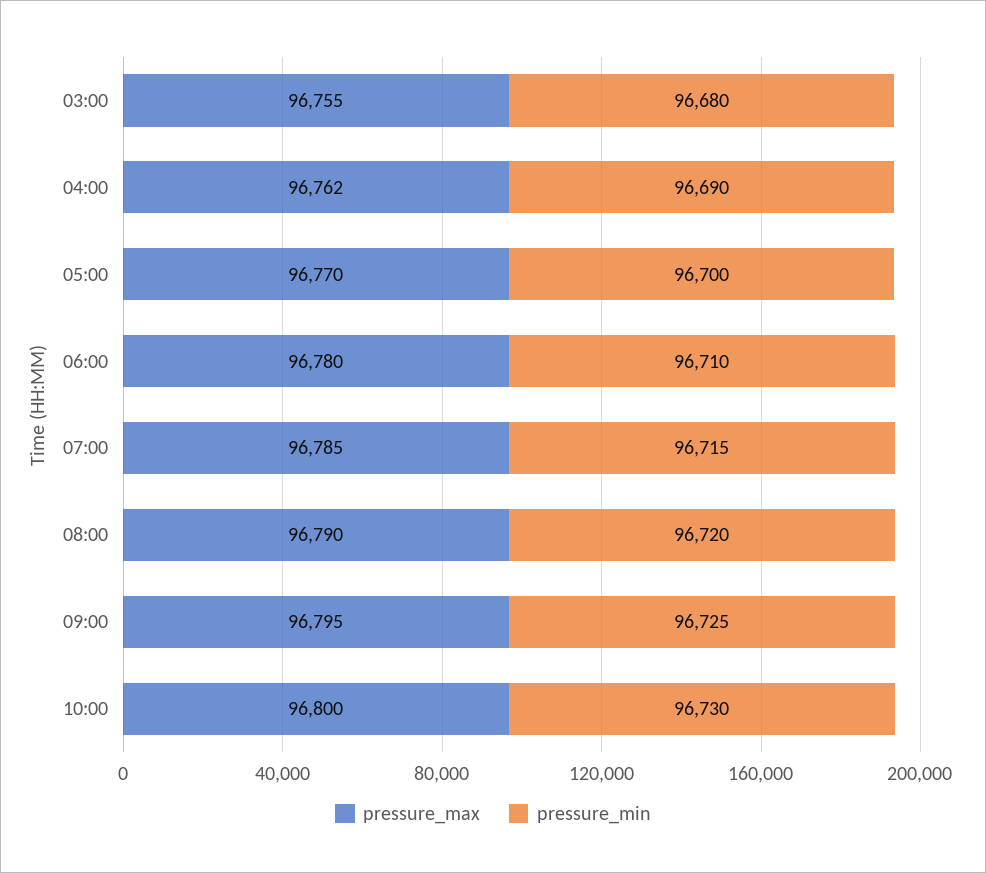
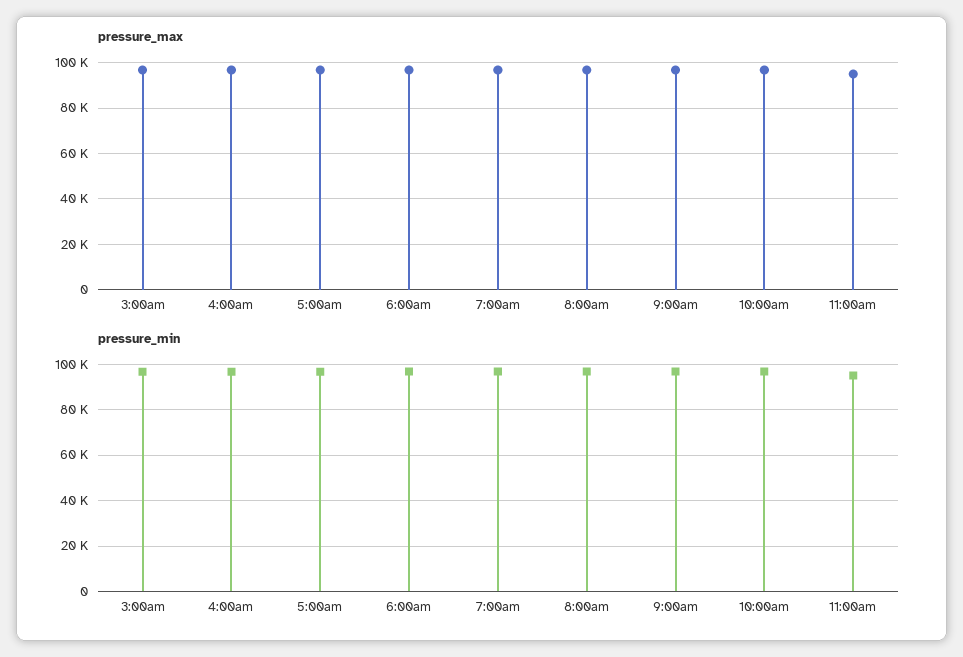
pressure_max, 11:00am: none -> 95000
pressure_min, 11:00am: none -> 95000

